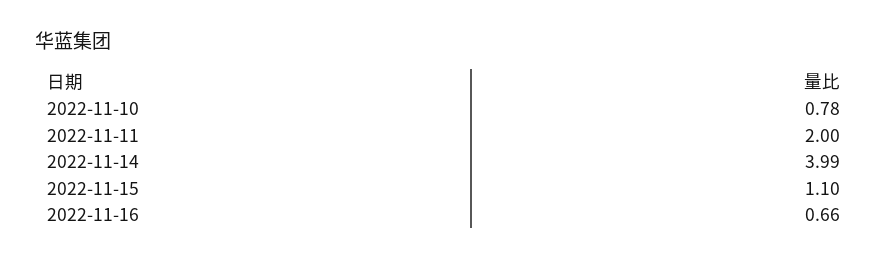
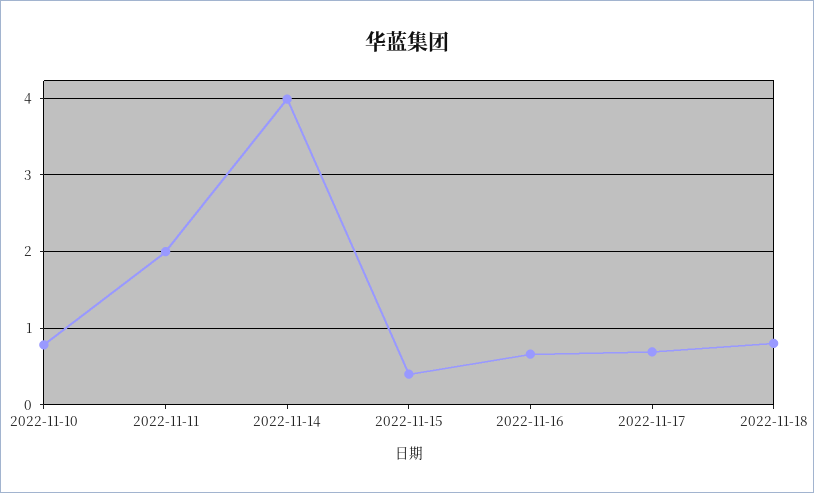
2022-11-15: 1.1 -> 0.4
2022-11-17: none -> 0.7
2022-11-18: none -> 0.8

